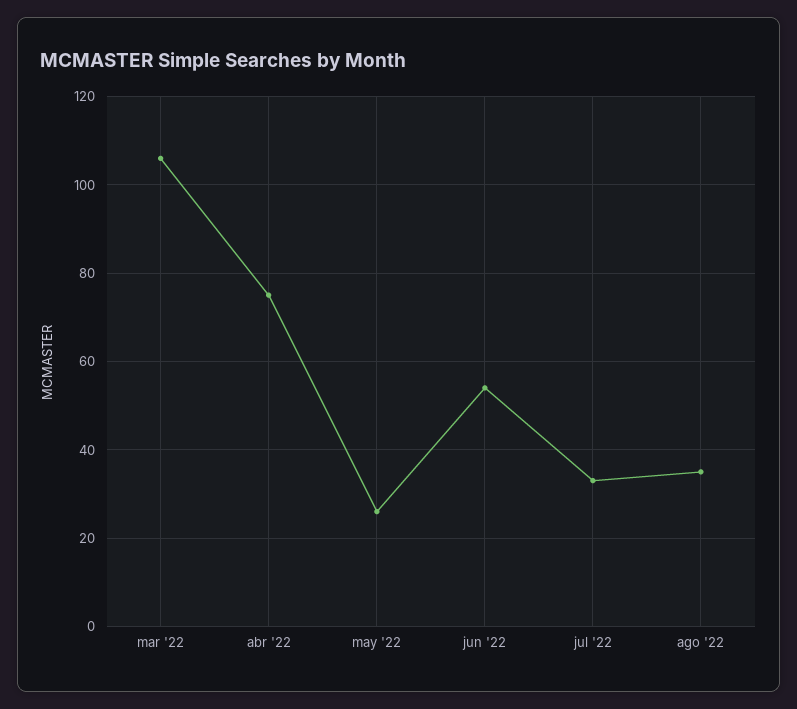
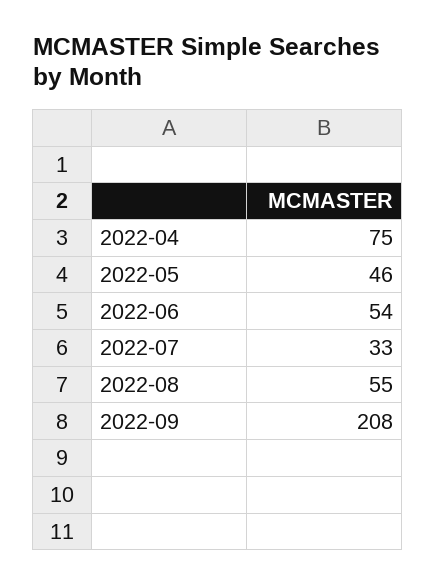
mar '22: 105 -> none
may '22: 25 -> 46
ago '22: 35 -> 55
2022-09: none -> 208

